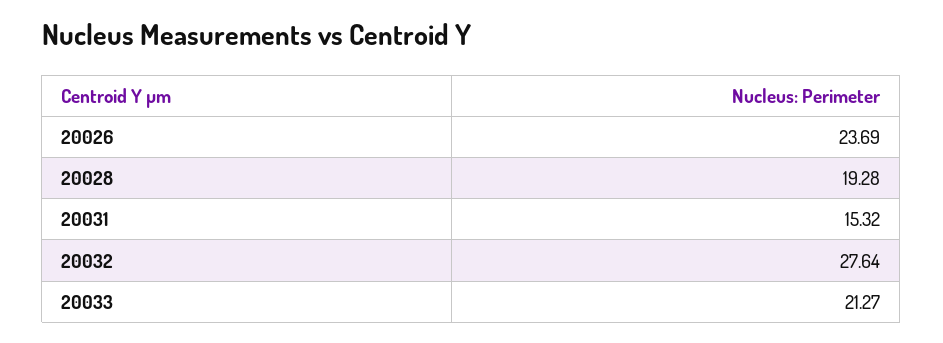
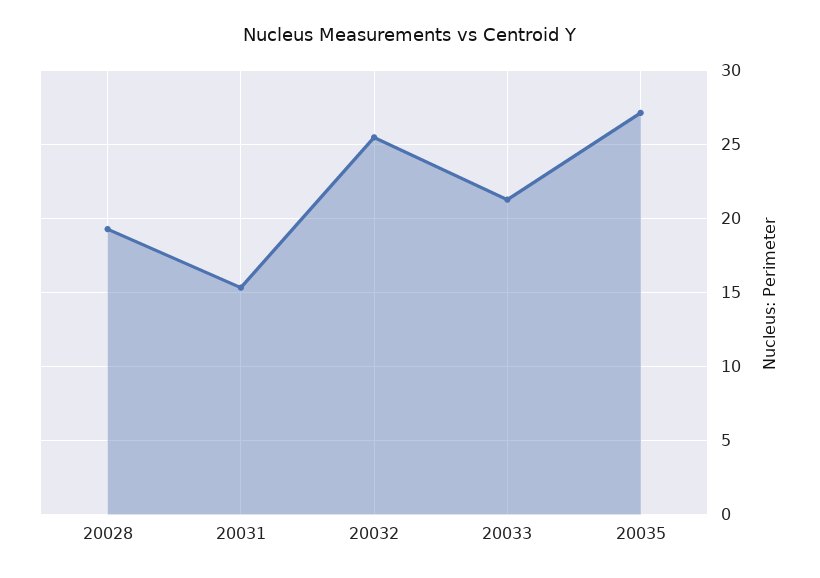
20026: 23.69 -> none
20032: 27.64 -> 25.5
20035: none -> 27

